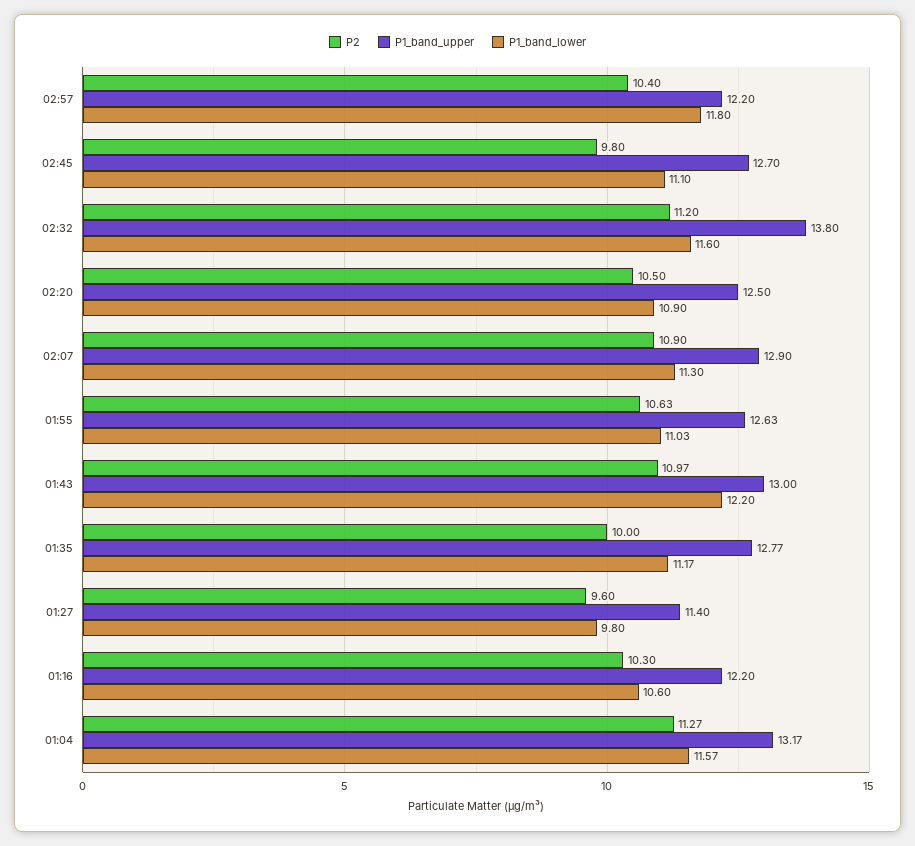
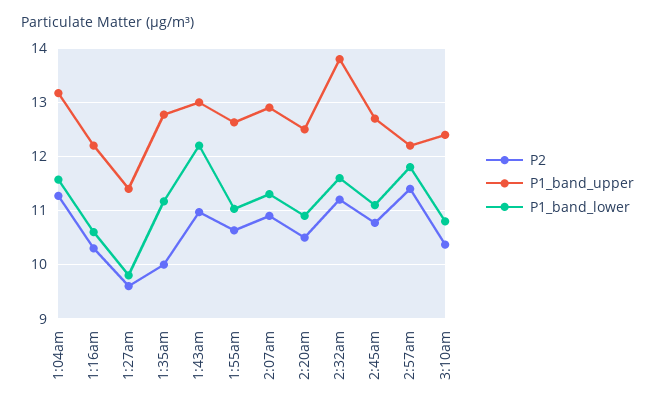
P2, 02:57: 10.4 -> 11.4
P2, 02:45: 9.8 -> 10.8
P2, 3:10am: none -> 10.4
P1_band_upper, 3:10am: none -> 12.4
P1_band_lower, 3:10am: none -> 10.8

